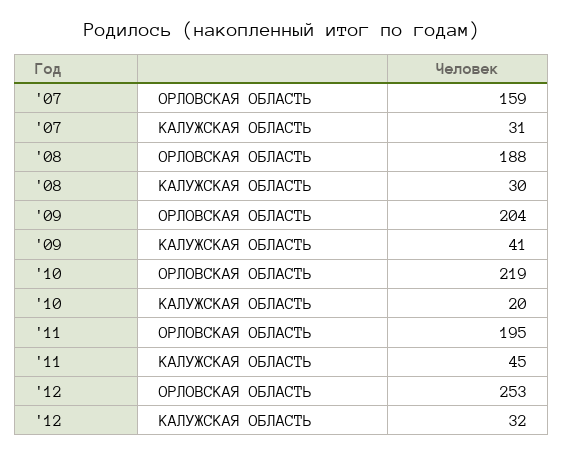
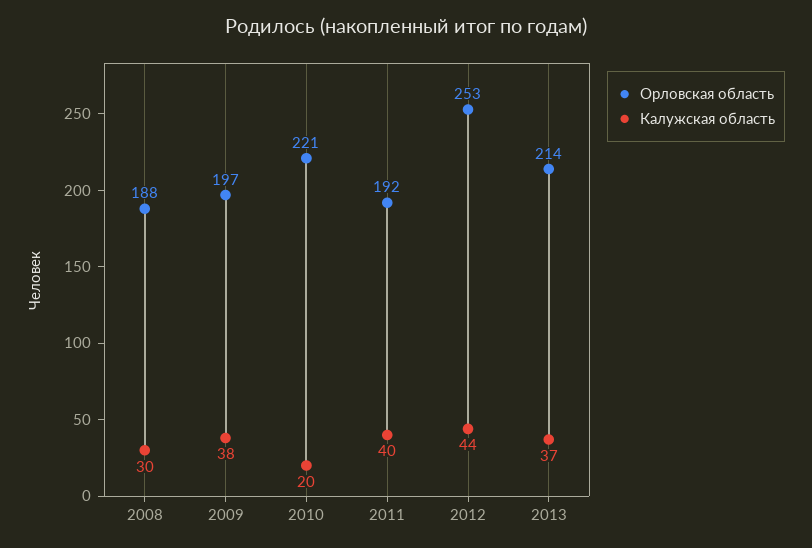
ОРЛОВСКАЯ ОБЛАСТЬ, '07: 159 -> none
КАЛУЖСКАЯ ОБЛАСТЬ, '07: 31 -> none
ОРЛОВСКАЯ ОБЛАСТЬ, '09: 204 -> 197
КАЛУЖСКАЯ ОБЛАСТЬ, '09: 41 -> 38
ОРЛОВСКАЯ ОБЛАСТЬ, '10: 219 -> 221
ОРЛОВСКАЯ ОБЛАСТЬ, '11: 195 -> 192
КАЛУЖСКАЯ ОБЛАСТЬ, '11: 45 -> 40
КАЛУЖСКАЯ ОБЛАСТЬ, '12: 32 -> 44
ОРЛОВСКАЯ ОБЛАСТЬ, 2013: none -> 214
КАЛУЖСКАЯ ОБЛАСТЬ, 2013: none -> 37

